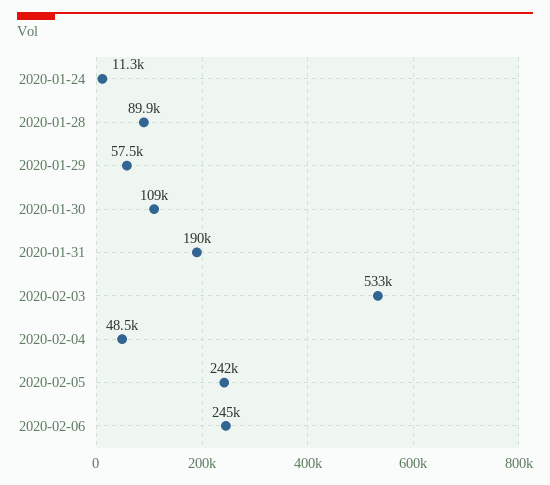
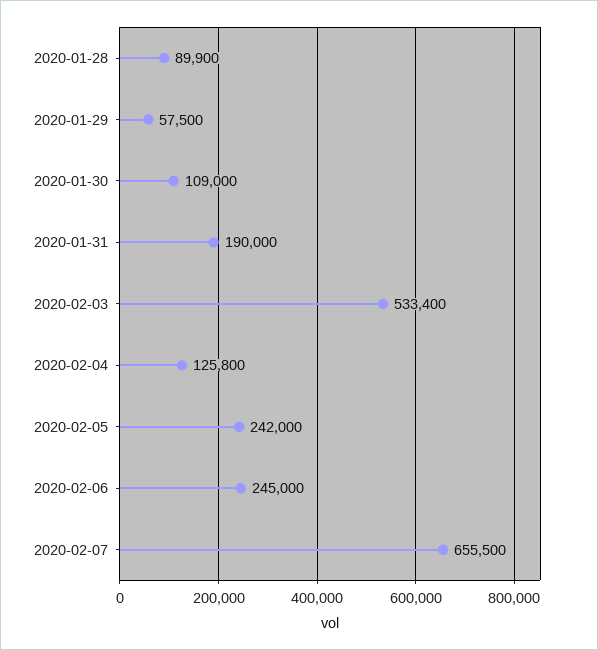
2020-01-24: 11300 -> none
2020-02-04: 48500 -> 125800
2020-02-07: none -> 655500

